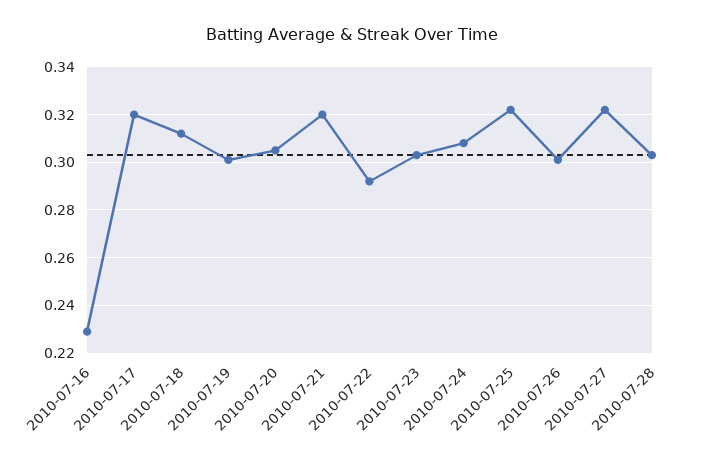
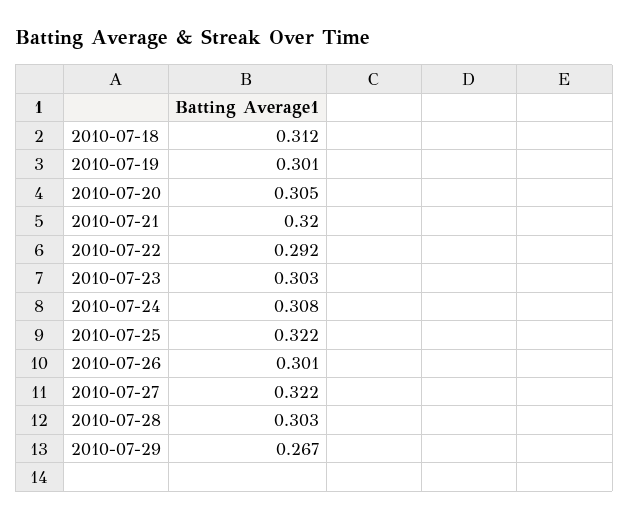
2010-07-16: 0.23 -> none
2010-07-17: 0.32 -> none
2010-07-29: none -> 0.267

